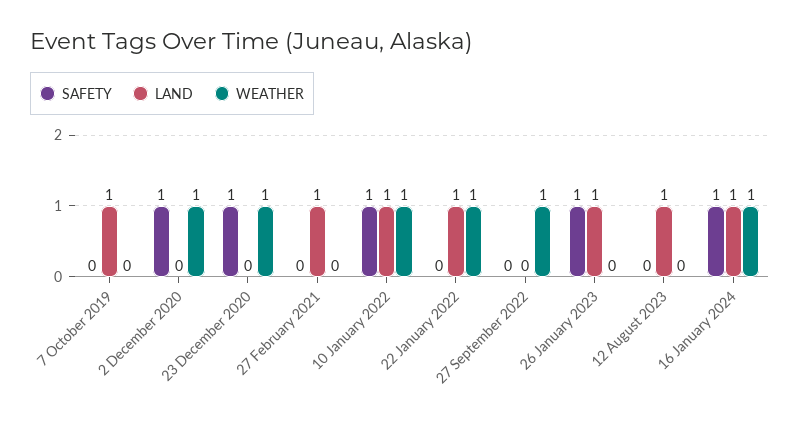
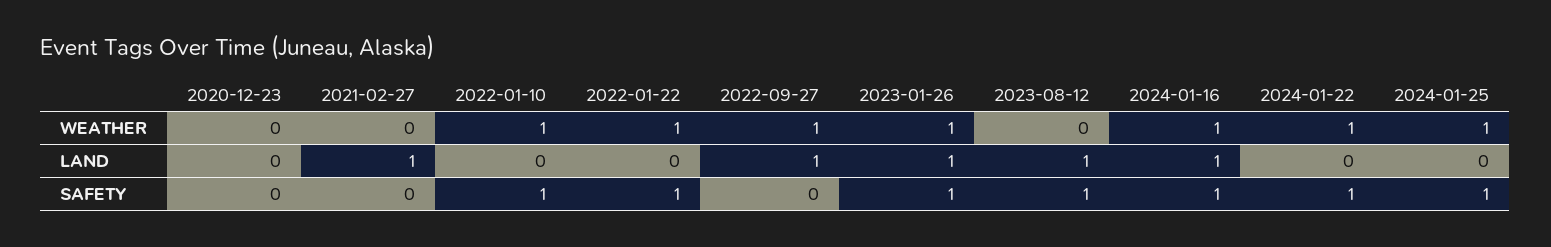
SAFETY, 7 October 2019: 0 -> none
LAND, 7 October 2019: 1 -> none
WEATHER, 7 October 2019: 0 -> none
SAFETY, 2 December 2020: 1 -> none
LAND, 2 December 2020: 0 -> none
WEATHER, 2 December 2020: 1 -> none
SAFETY, 23 December 2020: 1 -> 0
WEATHER, 23 December 2020: 1 -> 0
LAND, 10 January 2022: 1 -> 0
SAFETY, 22 January 2022: 0 -> 1
LAND, 22 January 2022: 1 -> 0
LAND, 27 September 2022: 0 -> 1
WEATHER, 26 January 2023: 0 -> 1
SAFETY, 12 August 2023: 0 -> 1
WEATHER, 2024-01-22: none -> 1
WEATHER, 2024-01-25: none -> 1
LAND, 2024-01-22: none -> 0
LAND, 2024-01-25: none -> 0
SAFETY, 2024-01-22: none -> 1
SAFETY, 2024-01-25: none -> 1

